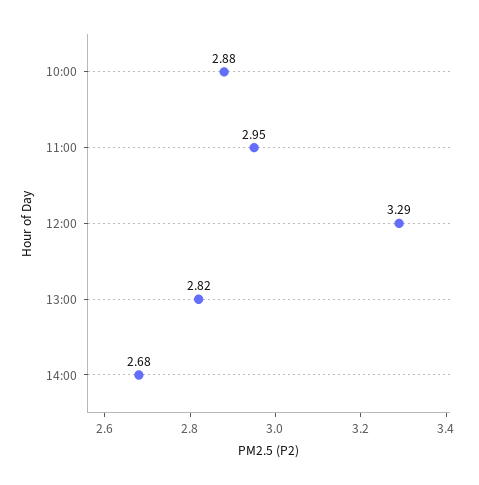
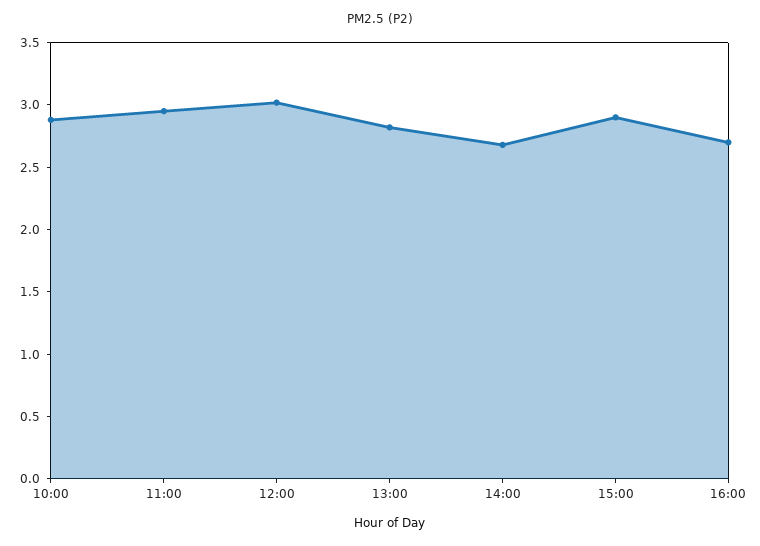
12:00: 3.29 -> 3
15:00: none -> 2.9
16:00: none -> 2.7

